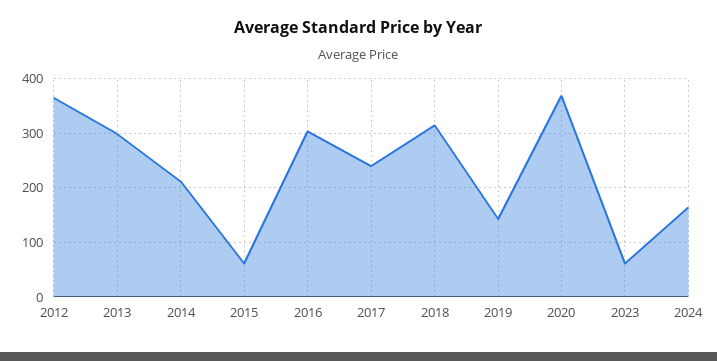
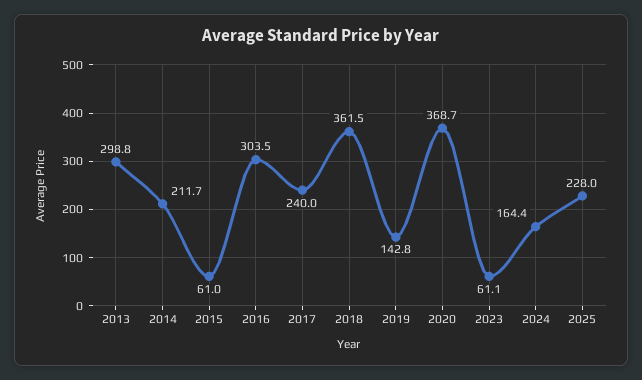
2012: 360 -> none
2018: 320 -> 361.5
2025: none -> 228

